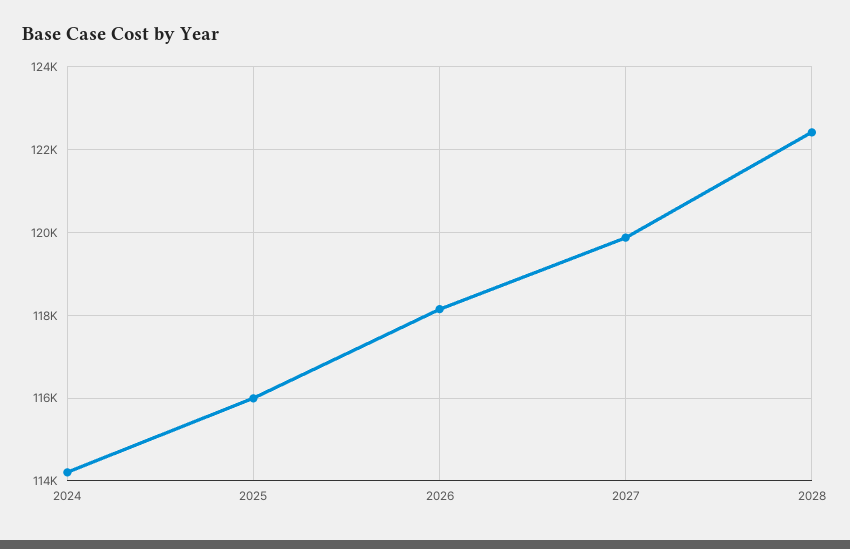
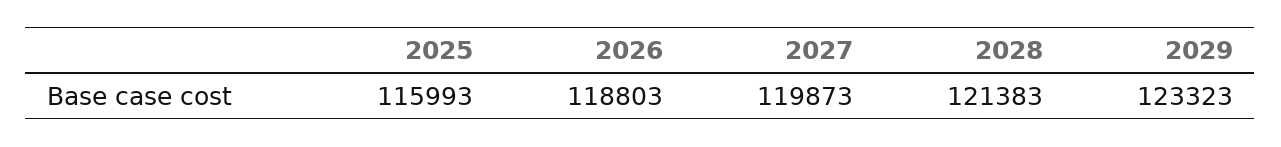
2024: 114200 -> none
2026: 118200 -> 118803
2028: 122400 -> 121383
2029: none -> 123323

